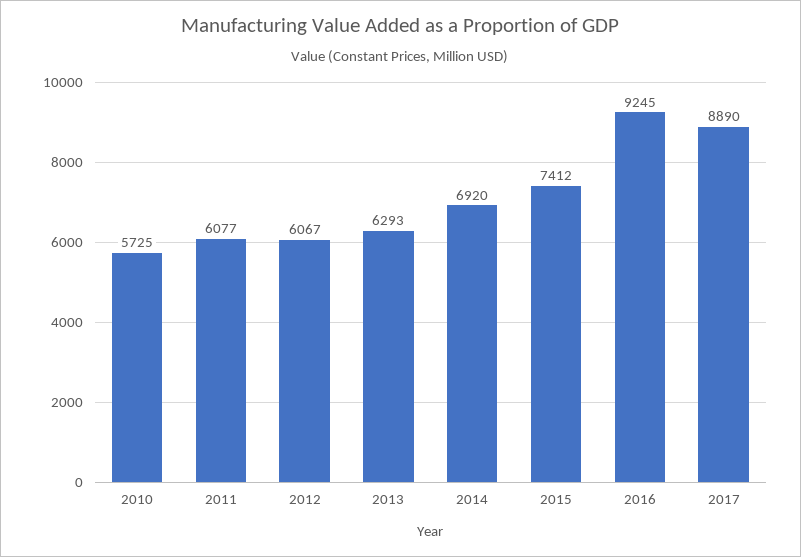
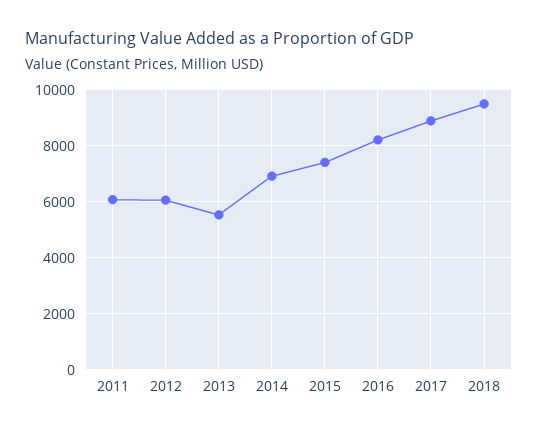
2010: 5725 -> none
2013: 6293 -> 5500
2016: 9245 -> 8250
2018: none -> 9500

